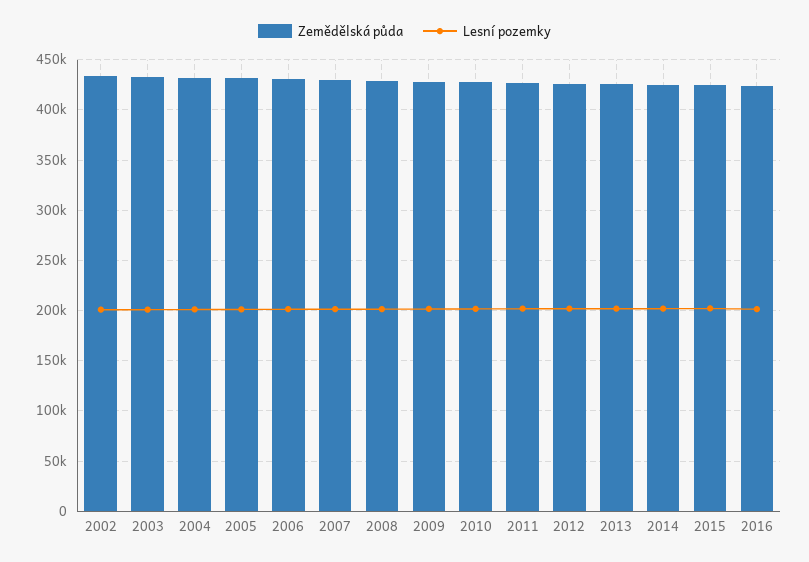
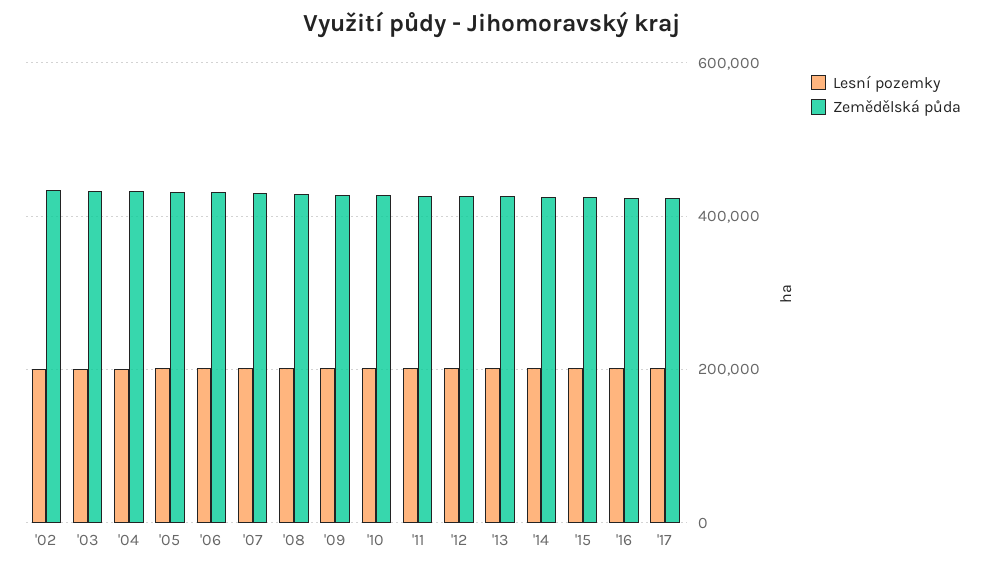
Lesní pozemky, '17: none -> 200000
Zemědělská půda, '17: none -> 420000

